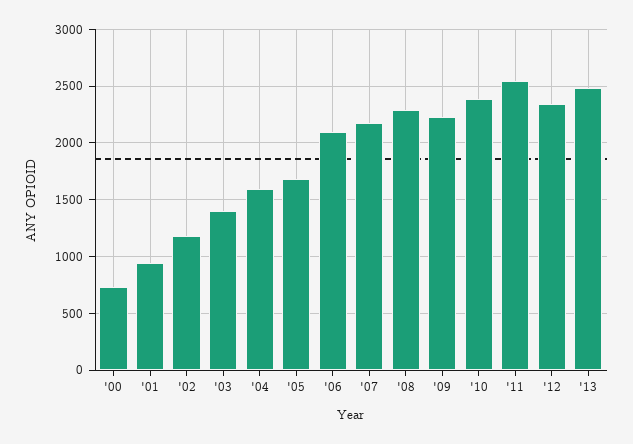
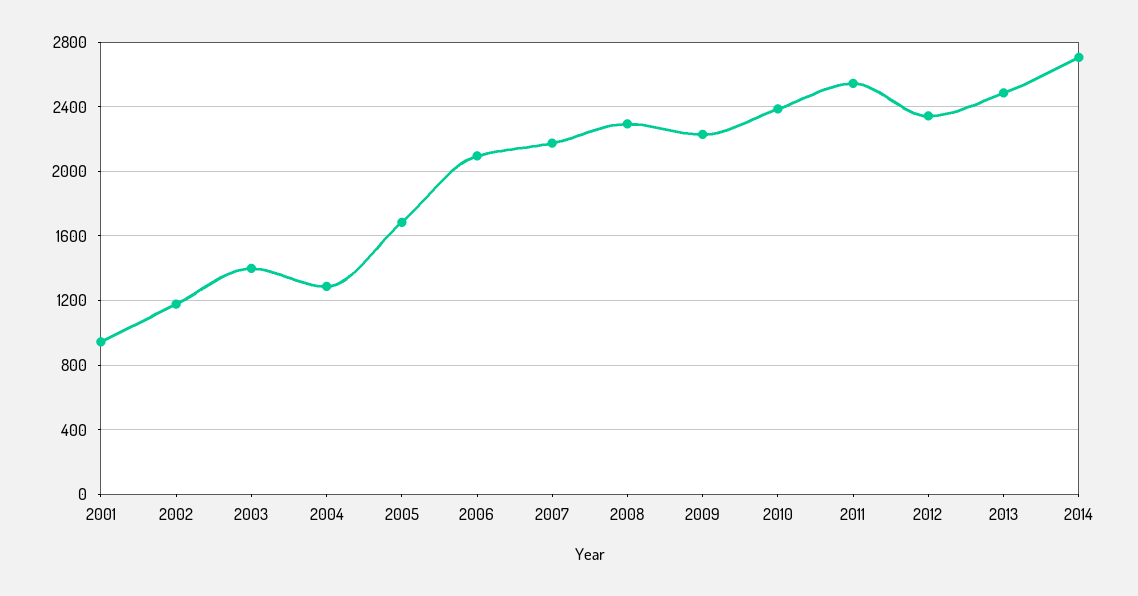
'00: 700 -> none
'04: 1600 -> 1300
2014: none -> 2700

